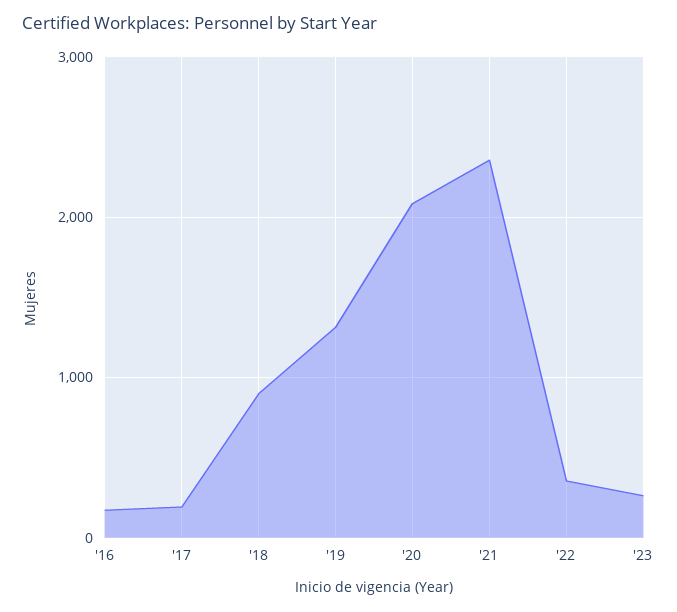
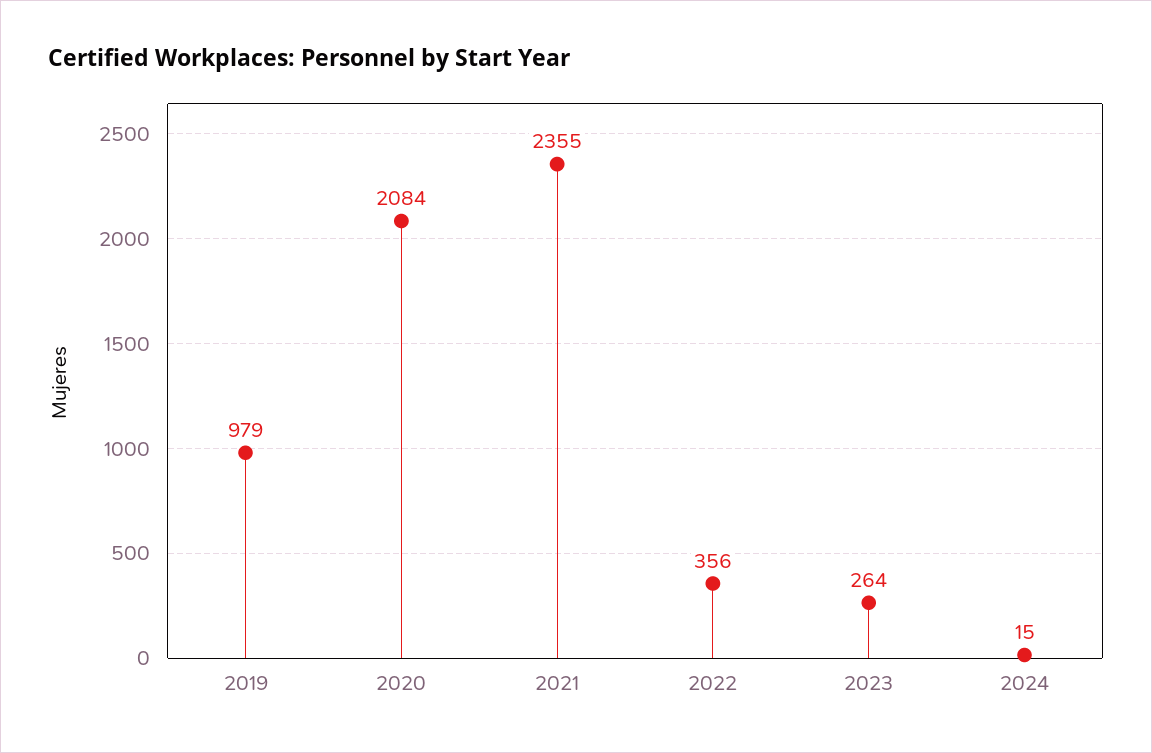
'16: 200 -> none
'17: 200 -> none
'18: 900 -> none
'19: 1300 -> 979
2024: none -> 15

